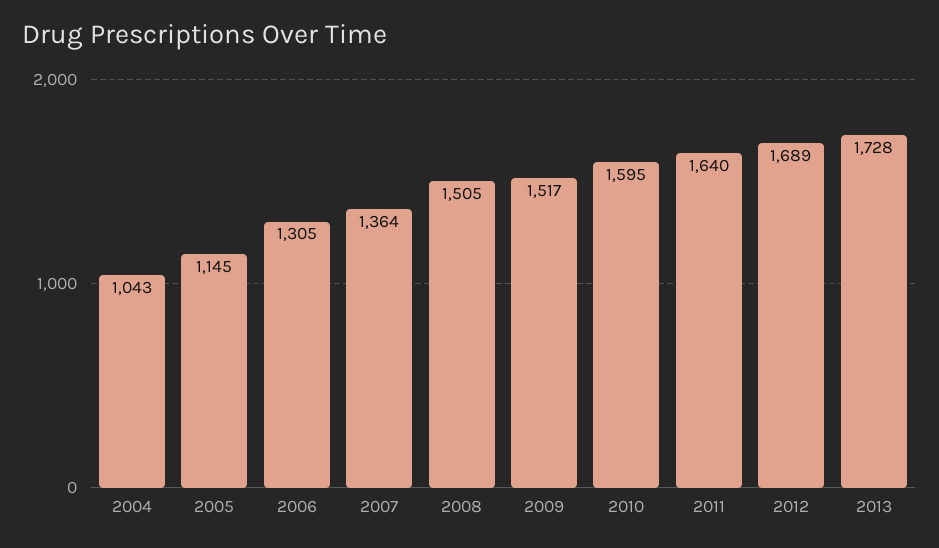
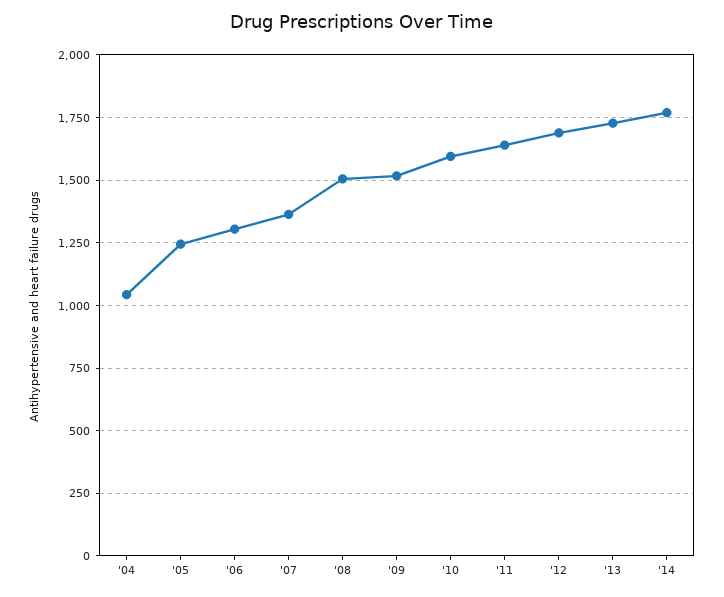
2005: 1145 -> 1250
'14: none -> 1775

